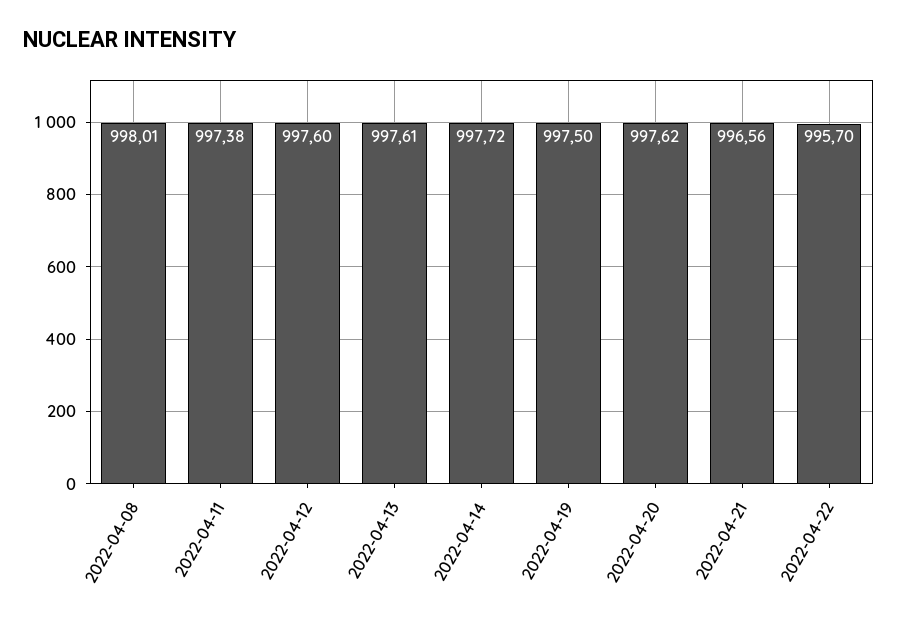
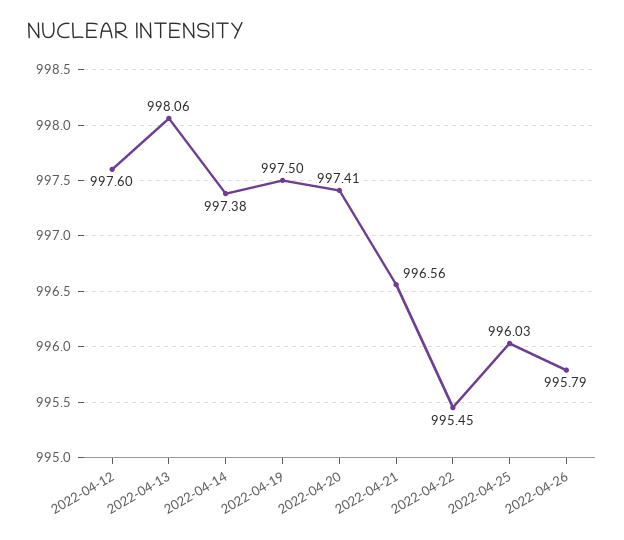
2022-04-08: 998.01 -> none
2022-04-11: 997.38 -> none
2022-04-13: 997.61 -> 998.06
2022-04-14: 997.72 -> 997.38
2022-04-20: 997.62 -> 997.41
2022-04-22: 995.7 -> 995.45
2022-04-25: none -> 996.03
2022-04-26: none -> 995.79

